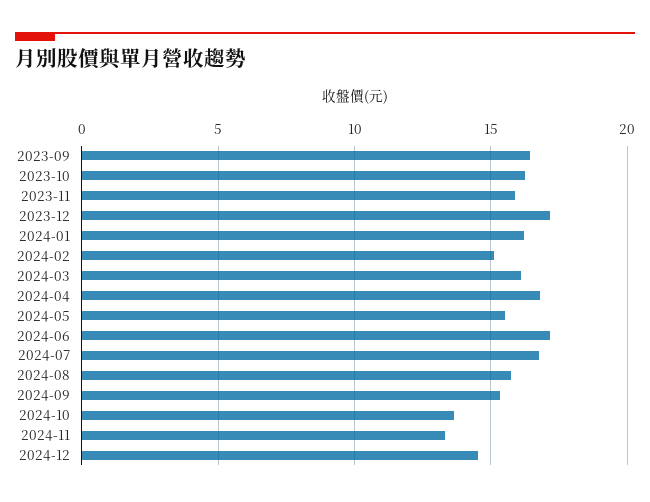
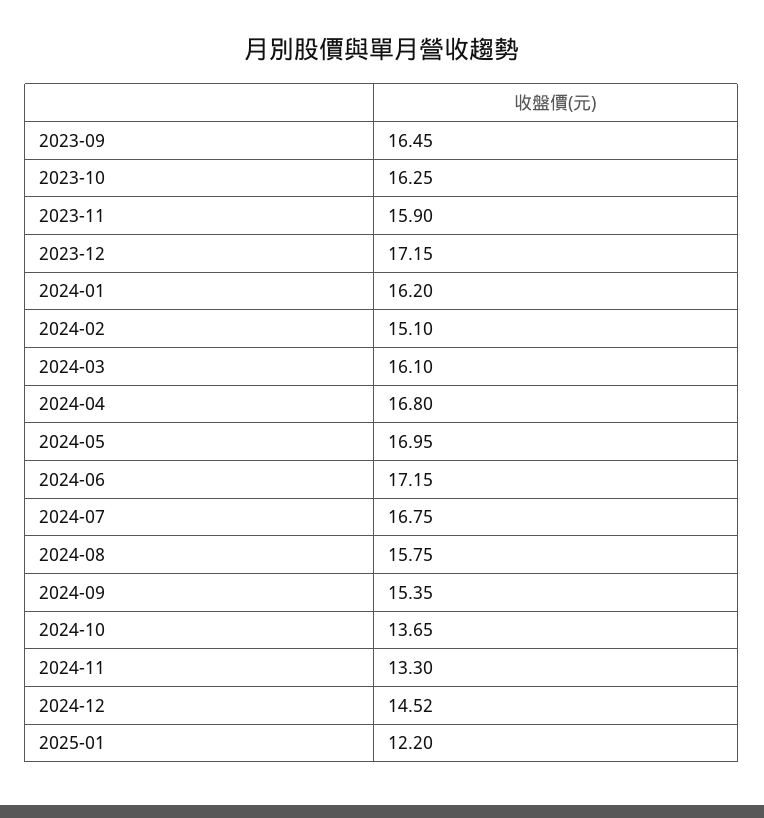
2024-05: 15.5 -> 16.95
2025-01: none -> 12.2

